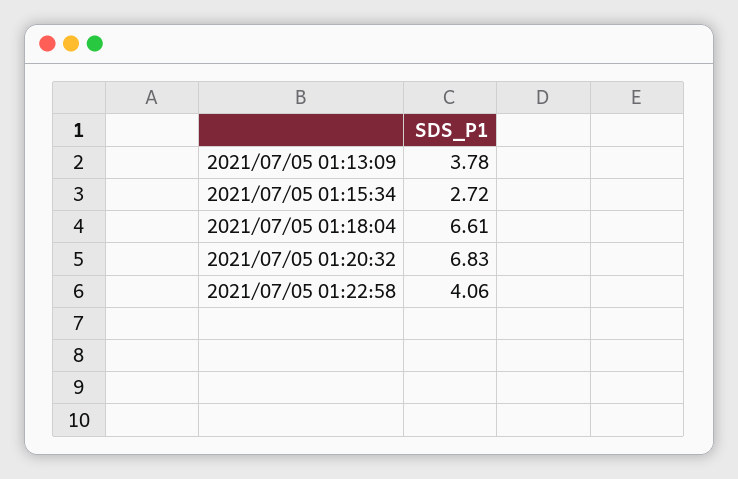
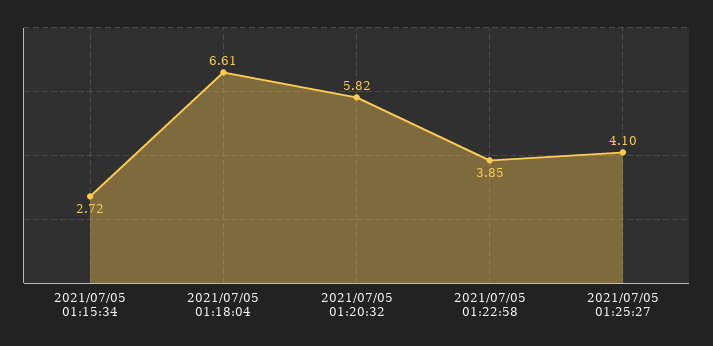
2021/07/05 01:13:09: 3.78 -> none
2021/07/05 01:20:32: 6.83 -> 5.82
2021/07/05 01:22:58: 4.06 -> 3.85
2021/07/05 01:25:27: none -> 4.1

